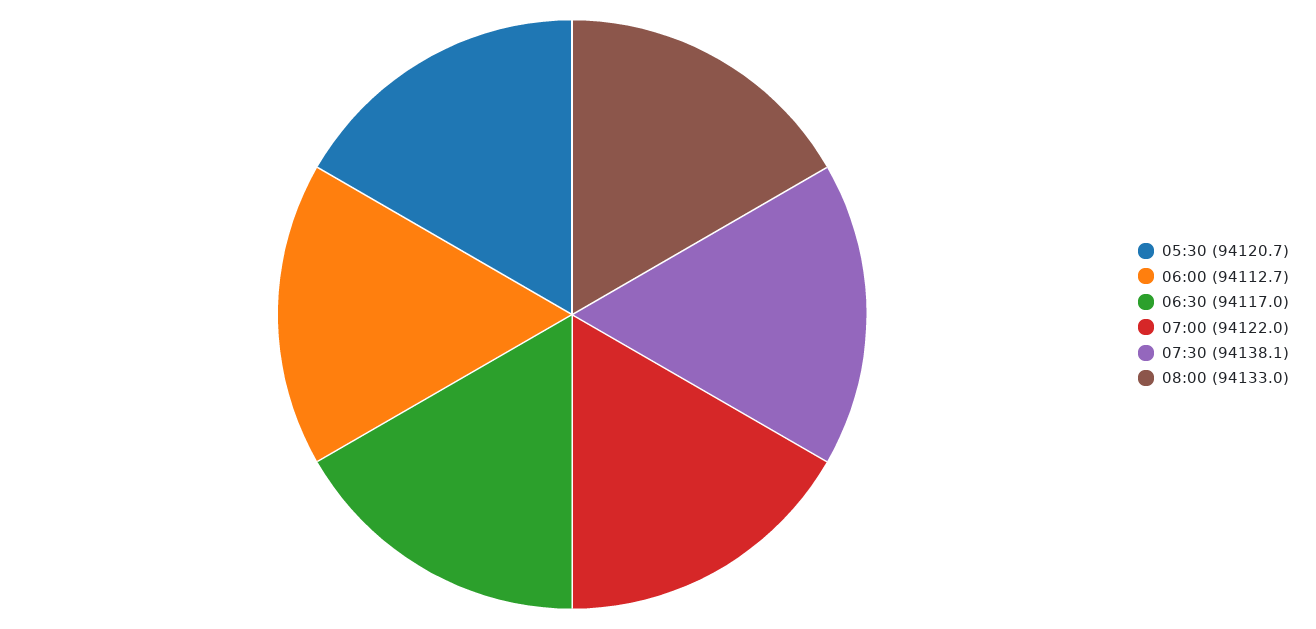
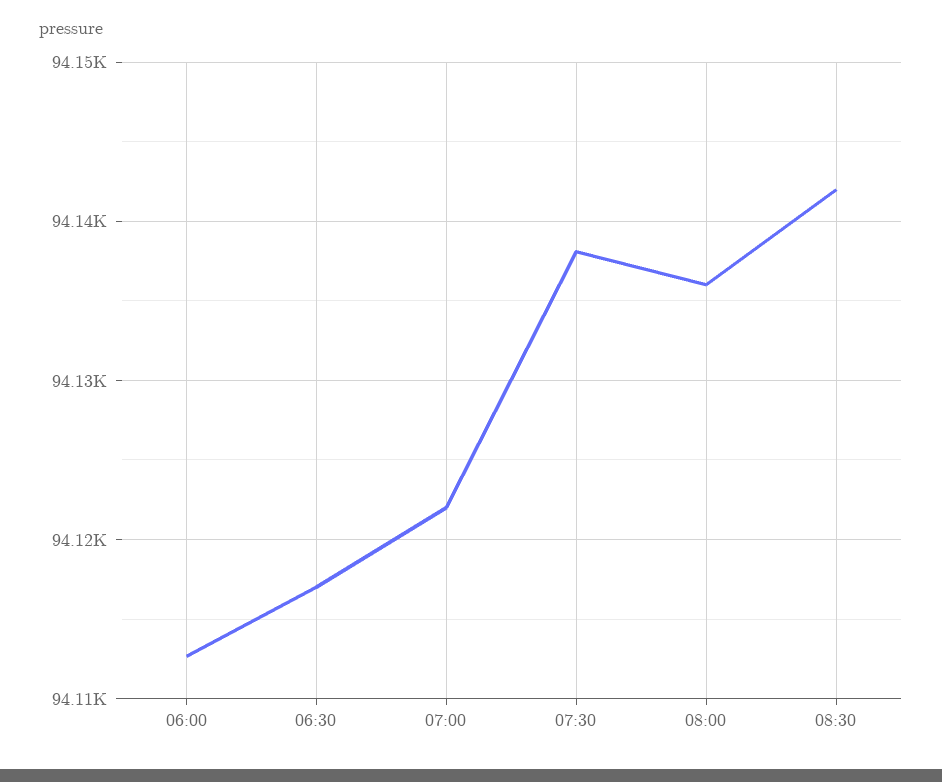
05:30: 94120.7 -> none
08:00: 94133 -> 94136
08:30: none -> 94142

